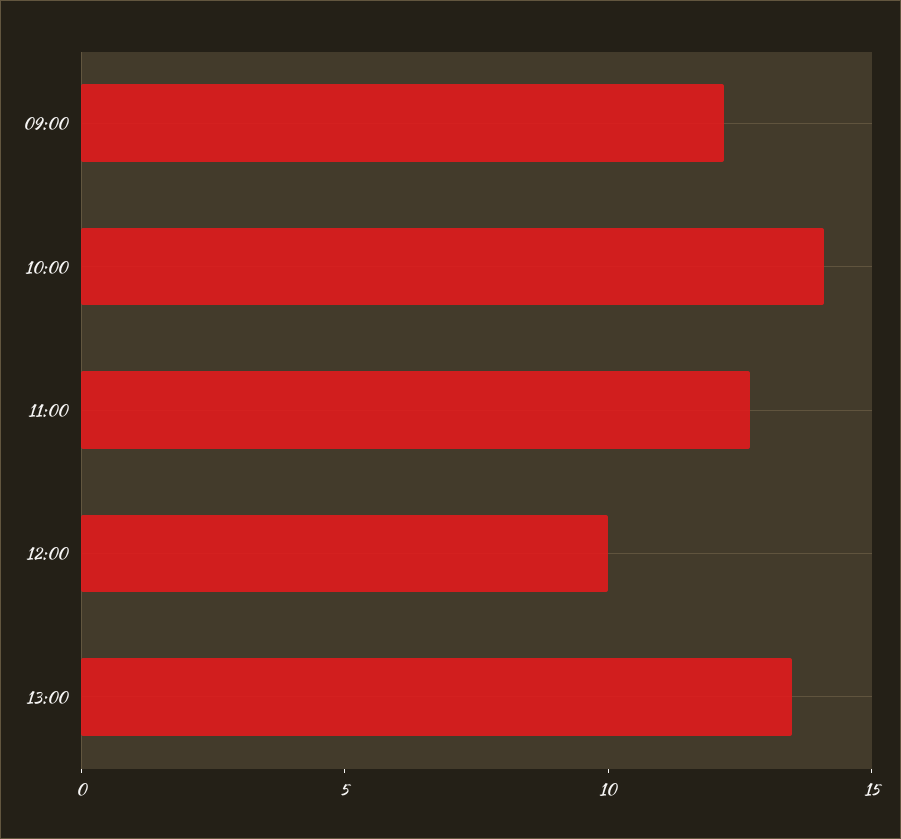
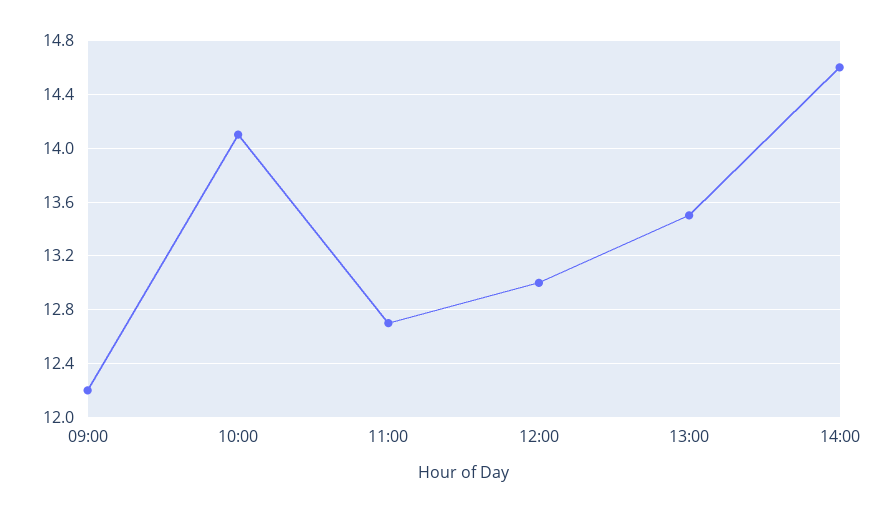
12:00: 10 -> 13
14:00: none -> 14.6

